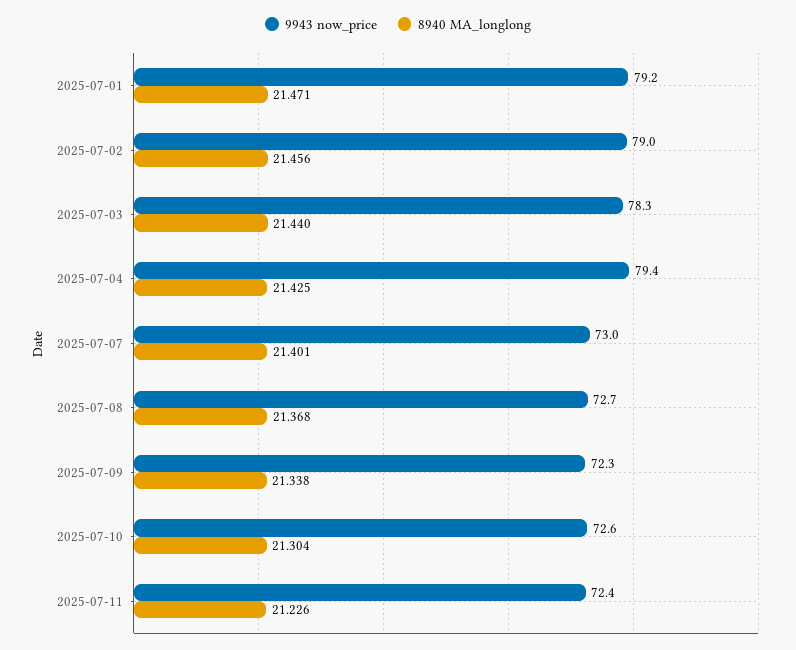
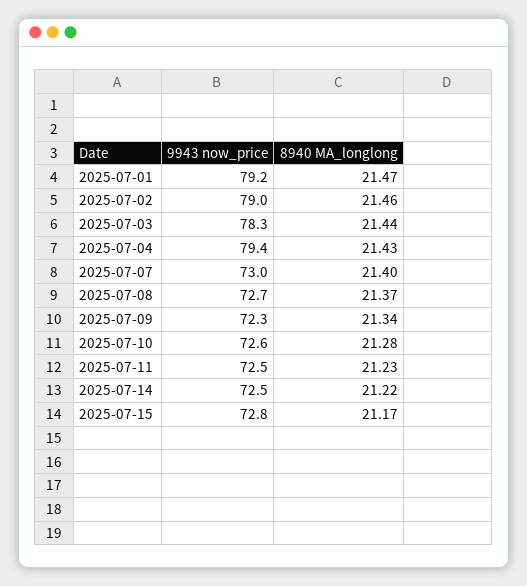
8940 MA_longlong, 2025-07-10: 21.304 -> 21.28
9943 now_price, 2025-07-11: 72.4 -> 72.5
9943 now_price, 2025-07-14: none -> 72.5
8940 MA_longlong, 2025-07-14: none -> 21.22
9943 now_price, 2025-07-15: none -> 72.8
8940 MA_longlong, 2025-07-15: none -> 21.17

